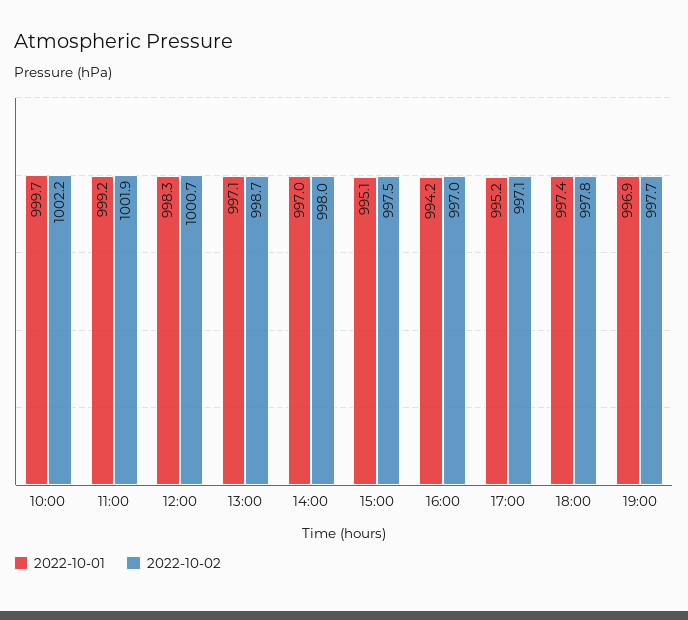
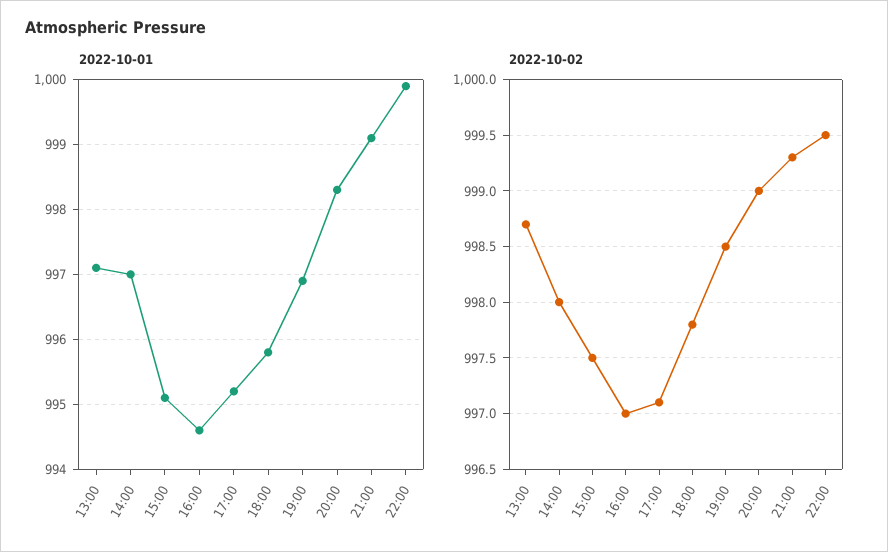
2022-10-01, 10:00: 999.7 -> none
2022-10-02, 10:00: 1002.2 -> none
2022-10-01, 11:00: 999.2 -> none
2022-10-02, 11:00: 1001.9 -> none
2022-10-01, 12:00: 998.3 -> none
2022-10-02, 12:00: 1000.7 -> none
2022-10-01, 16:00: 994.2 -> 994.6
2022-10-01, 18:00: 997.4 -> 995.8
2022-10-02, 19:00: 997.7 -> 998.5
2022-10-01, 20:00: none -> 998.3
2022-10-01, 21:00: none -> 999.1
2022-10-01, 22:00: none -> 999.9
2022-10-02, 20:00: none -> 999
2022-10-02, 21:00: none -> 999.3
2022-10-02, 22:00: none -> 999.5

